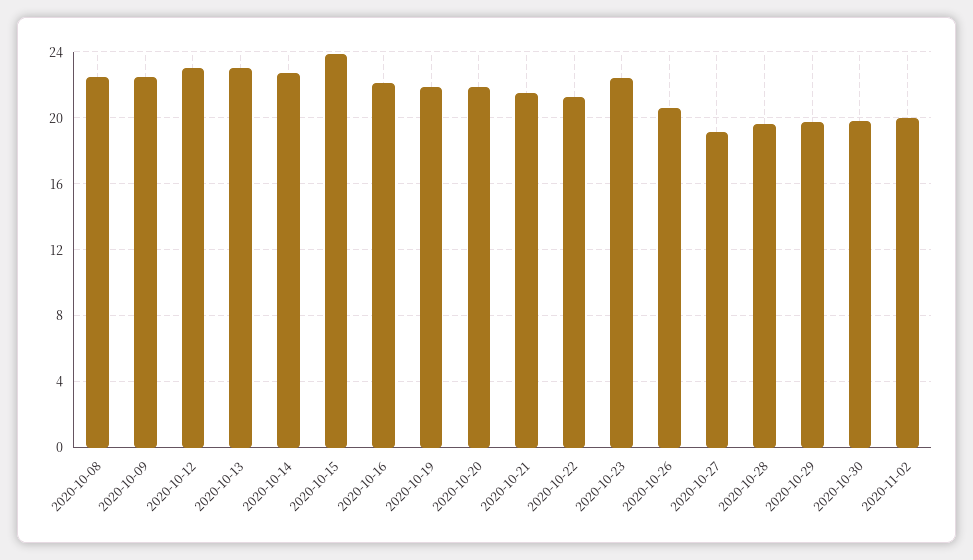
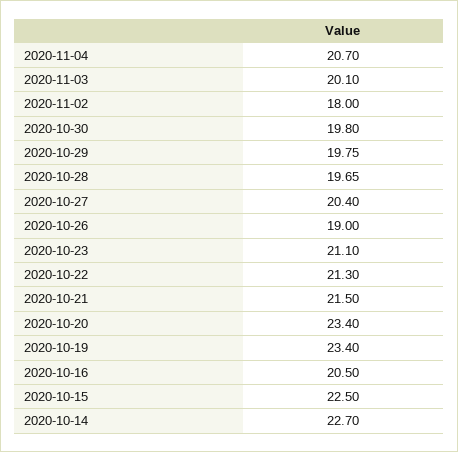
2020-10-08: 22.5 -> none
2020-10-09: 22.5 -> none
2020-10-12: 23 -> none
2020-10-13: 23 -> none
2020-10-15: 24 -> 22.5
2020-10-16: 22 -> 20.5
2020-10-19: 22 -> 23.4
2020-10-20: 22 -> 23.4
2020-10-23: 22.5 -> 21.1
2020-10-26: 20.5 -> 19
2020-10-27: 19 -> 20.4
2020-11-02: 20 -> 18
2020-11-04: none -> 20.7
2020-11-03: none -> 20.1

